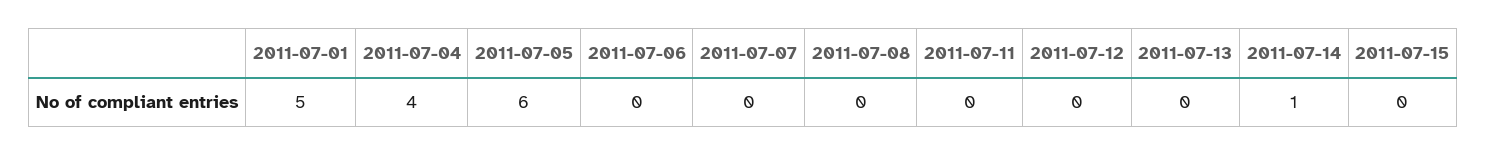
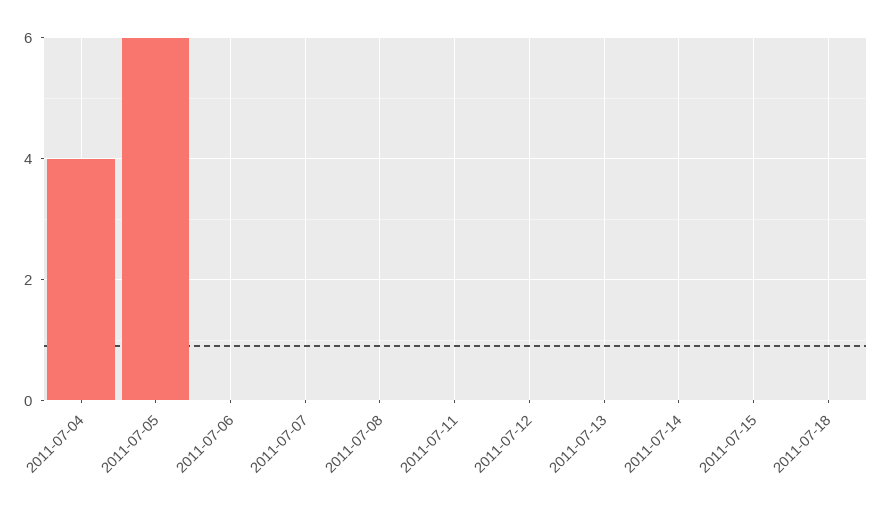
2011-07-01: 5 -> none
2011-07-14: 1 -> 0
2011-07-18: none -> 0

